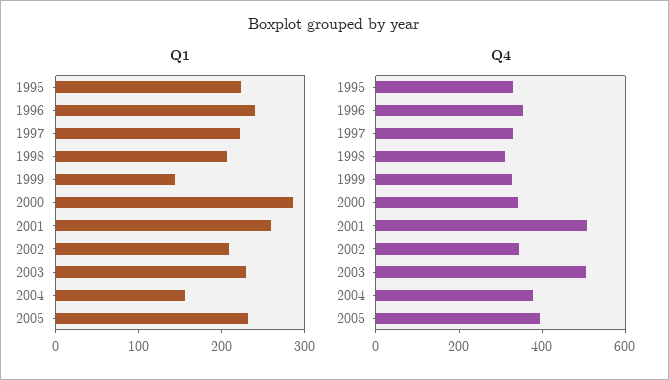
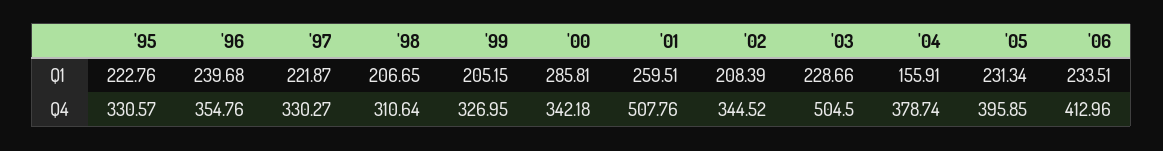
Q1, 1999: 140 -> 205.15
Q1, '06: none -> 233.51
Q4, '06: none -> 412.96

